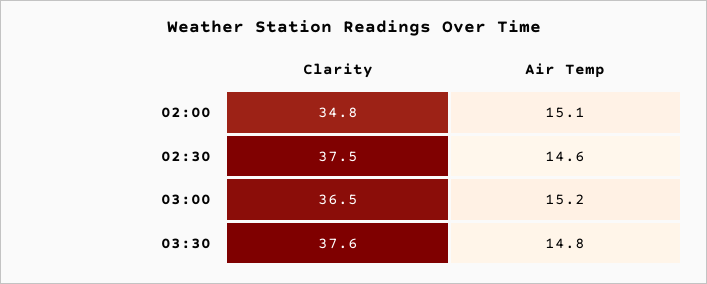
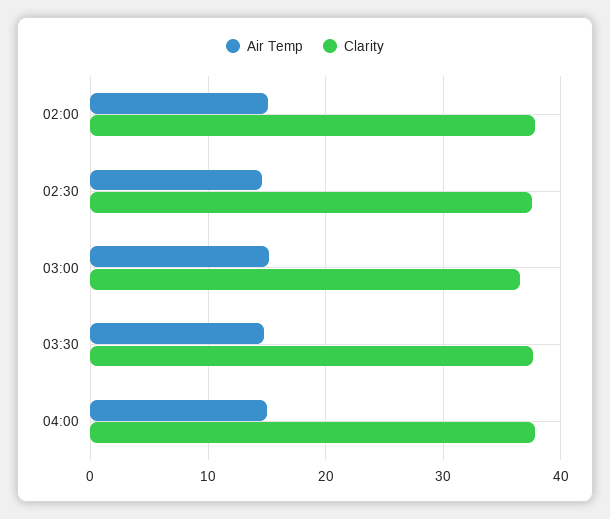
Clarity, 02:00: 34.8 -> 38
Air Temp, 04:00: none -> 15
Clarity, 04:00: none -> 38

